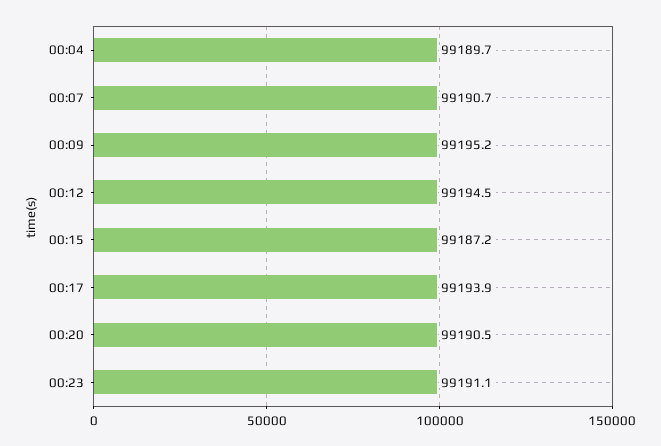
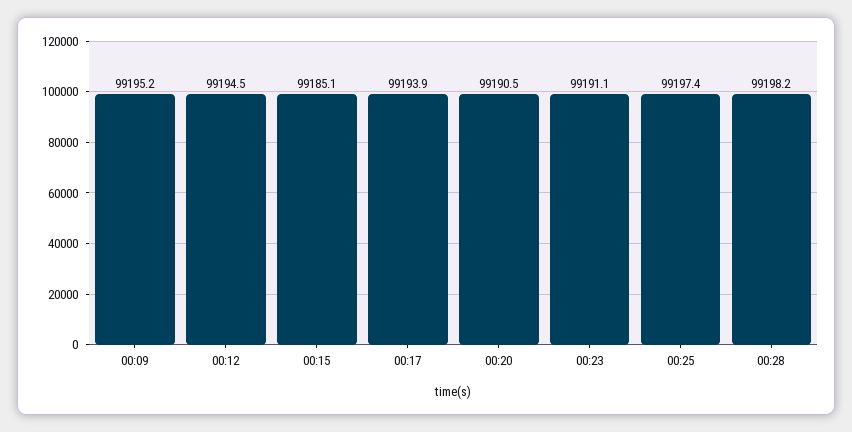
00:04: 99189.7 -> none
00:07: 99190.7 -> none
00:15: 99187.2 -> 99185.1
00:25: none -> 99197.4
00:28: none -> 99198.2

